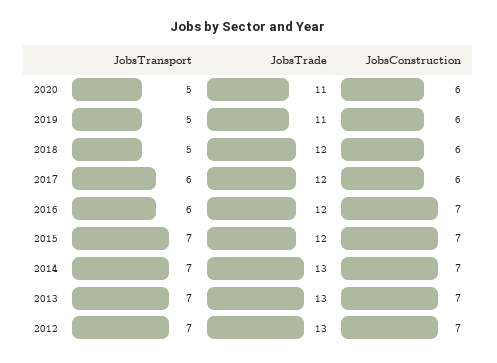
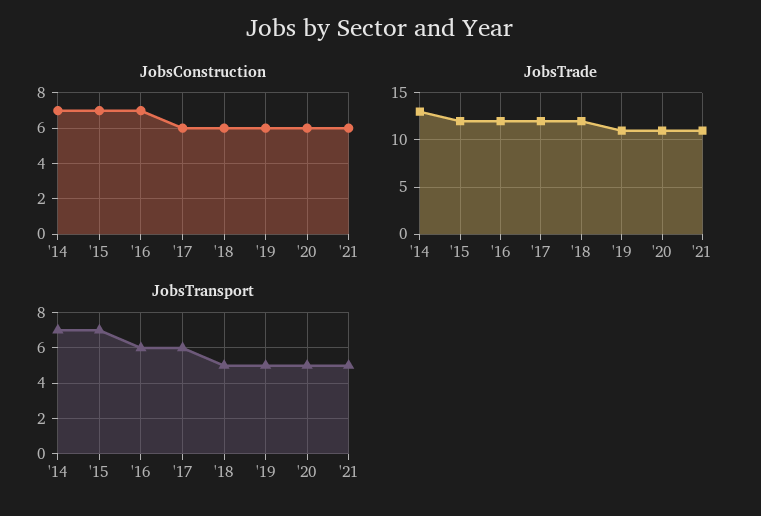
JobsTransport, 2013: 7 -> none
JobsTrade, 2013: 13 -> none
JobsConstruction, 2013: 7 -> none
JobsTransport, 2012: 7 -> none
JobsTrade, 2012: 13 -> none
JobsConstruction, 2012: 7 -> none
JobsConstruction, '21: none -> 6
JobsTrade, '21: none -> 11
JobsTransport, '21: none -> 5

